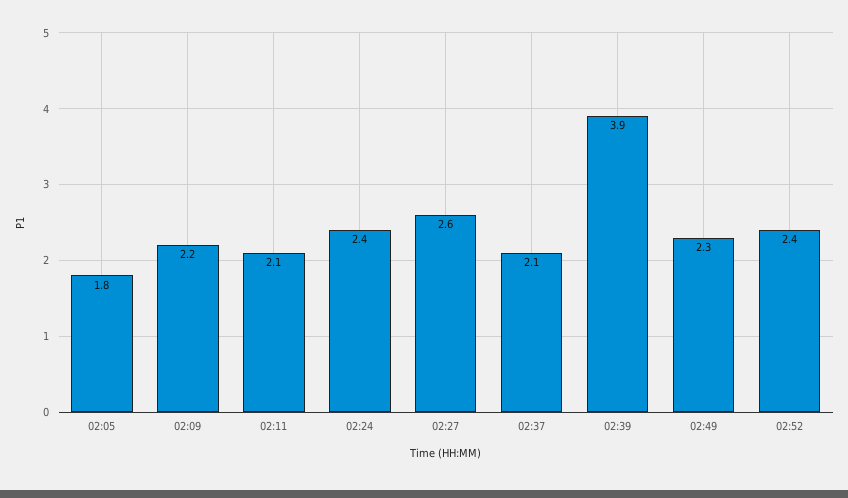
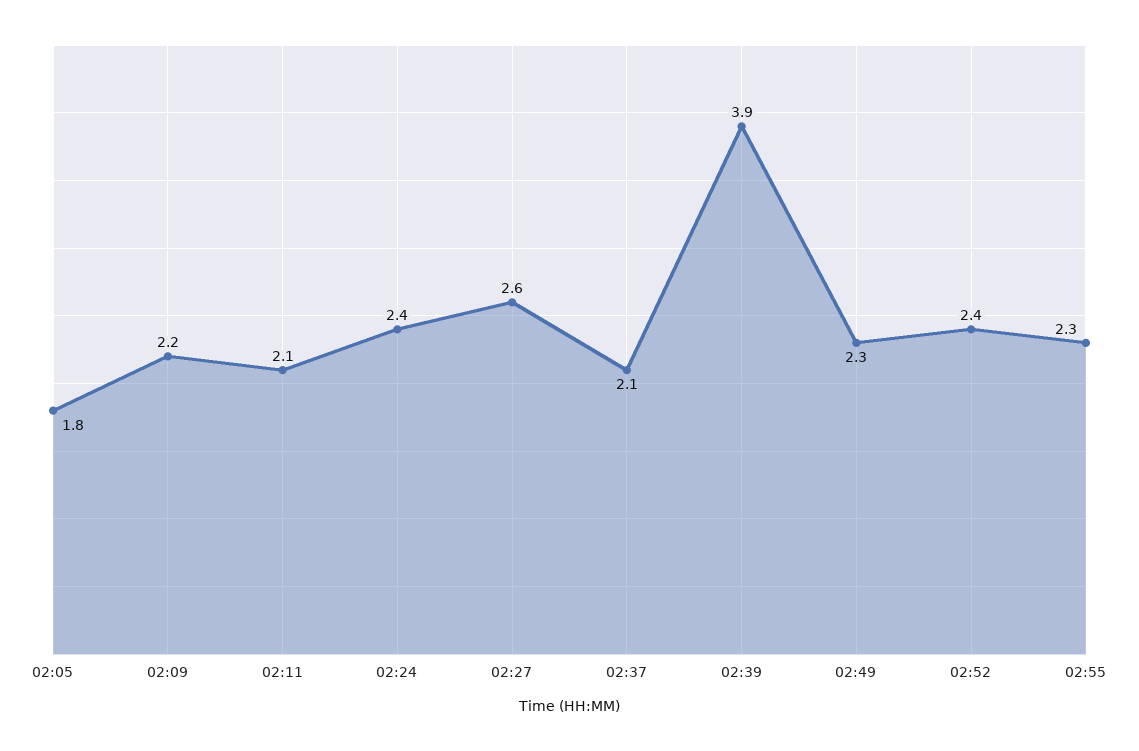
02:55: none -> 2.3

